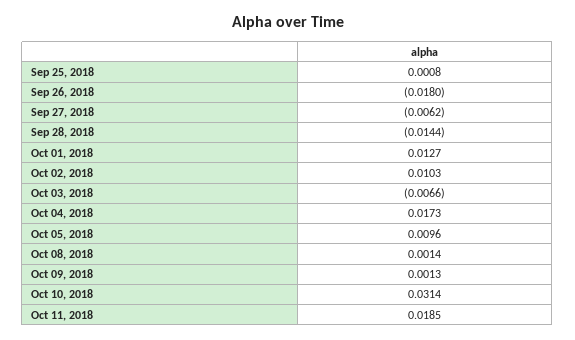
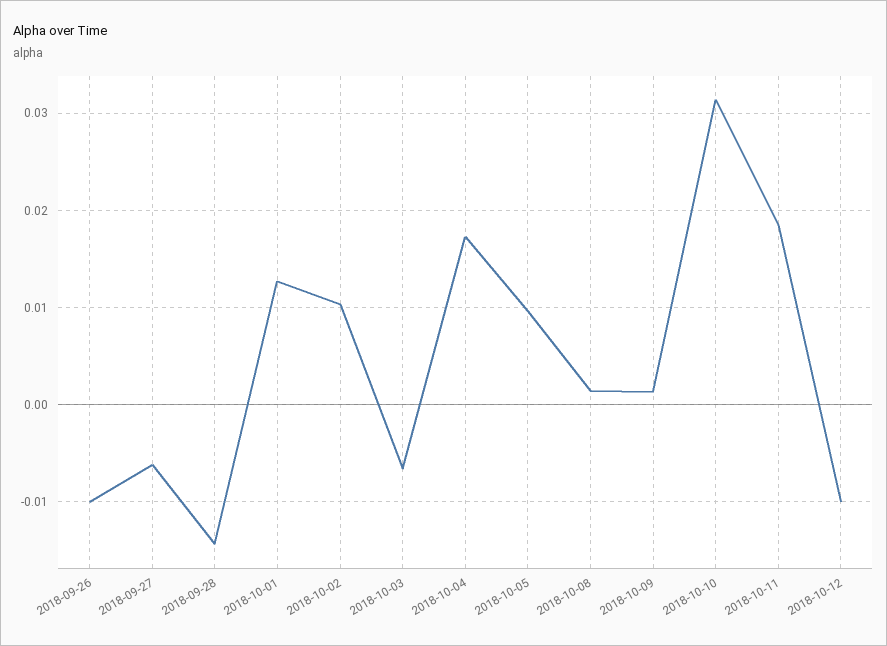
Sep 25, 2018: 0.0008 -> none
Sep 26, 2018: -0.018 -> -0.01
2018-10-12: none -> -0.01

